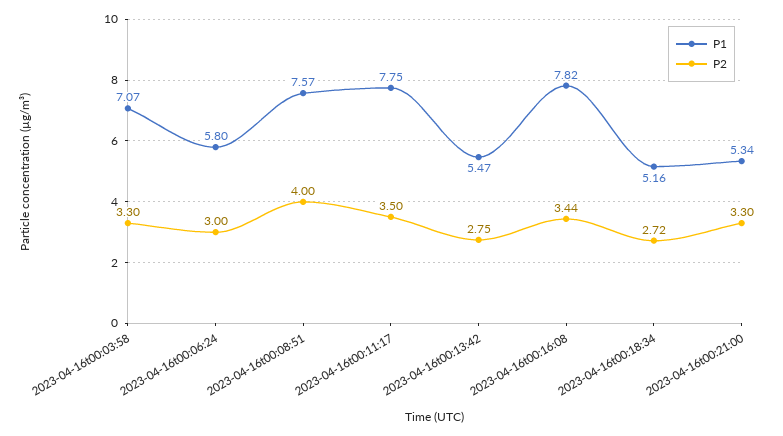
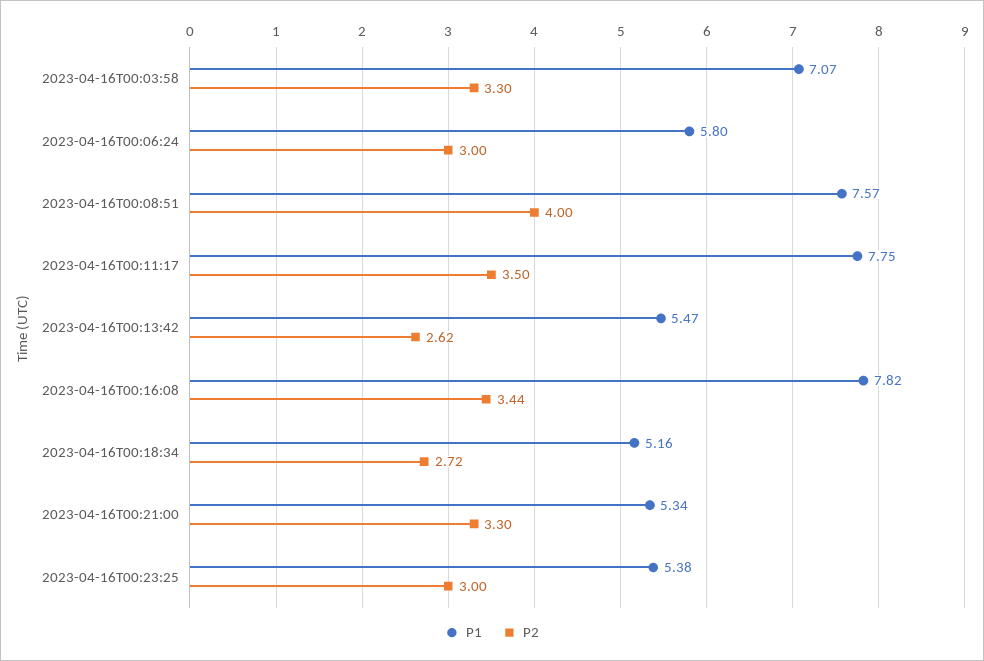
P2, 2023-04-16t00:13:42: 2.75 -> 2.62
P1, 2023-04-16T00:23:25: none -> 5.38
P2, 2023-04-16T00:23:25: none -> 3

